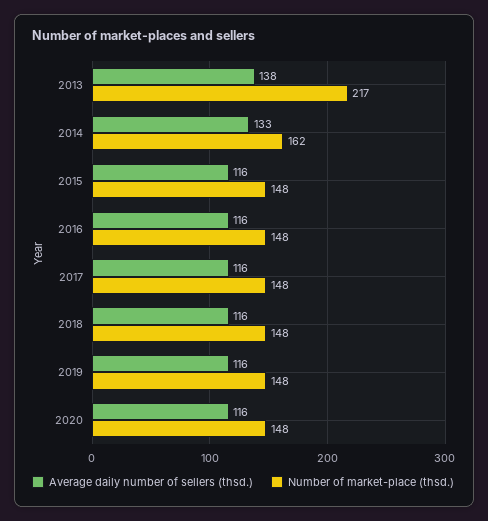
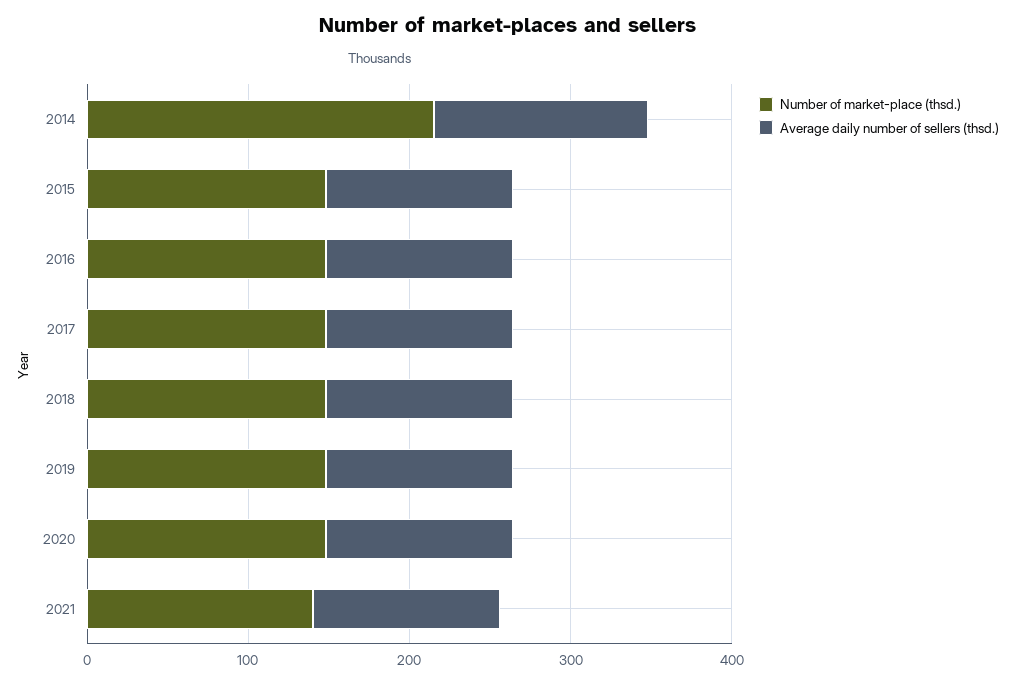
Average daily number of sellers (thsd.), 2013: 138 -> none
Number of market-place (thsd.), 2013: 217 -> none
Number of market-place (thsd.), 2014: 162 -> 220
Number of market-place (thsd.), 2021: none -> 140
Average daily number of sellers (thsd.), 2021: none -> 120

